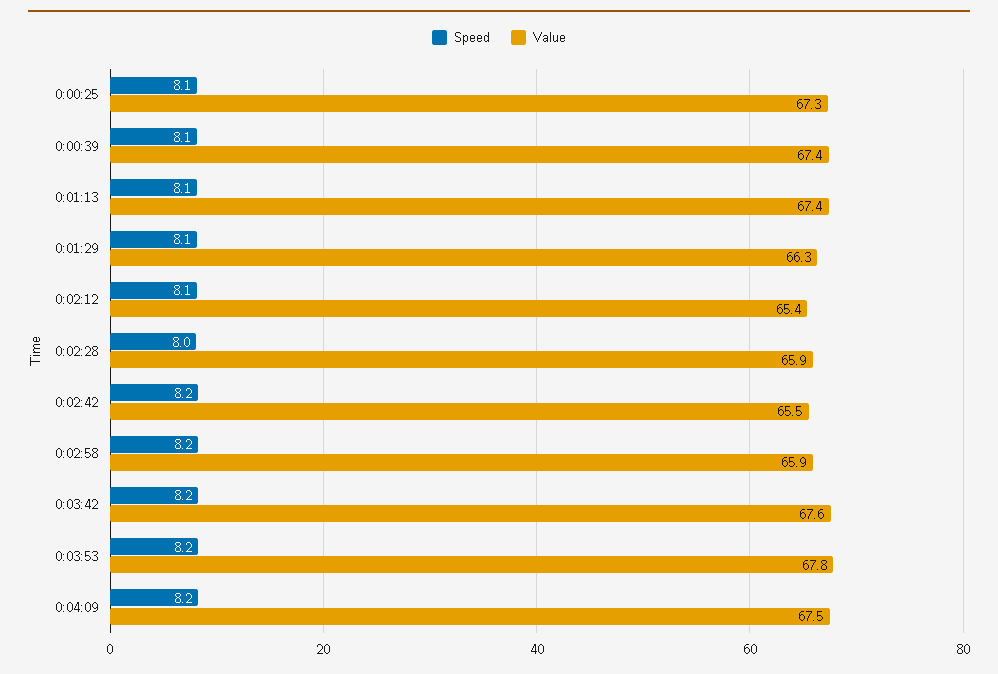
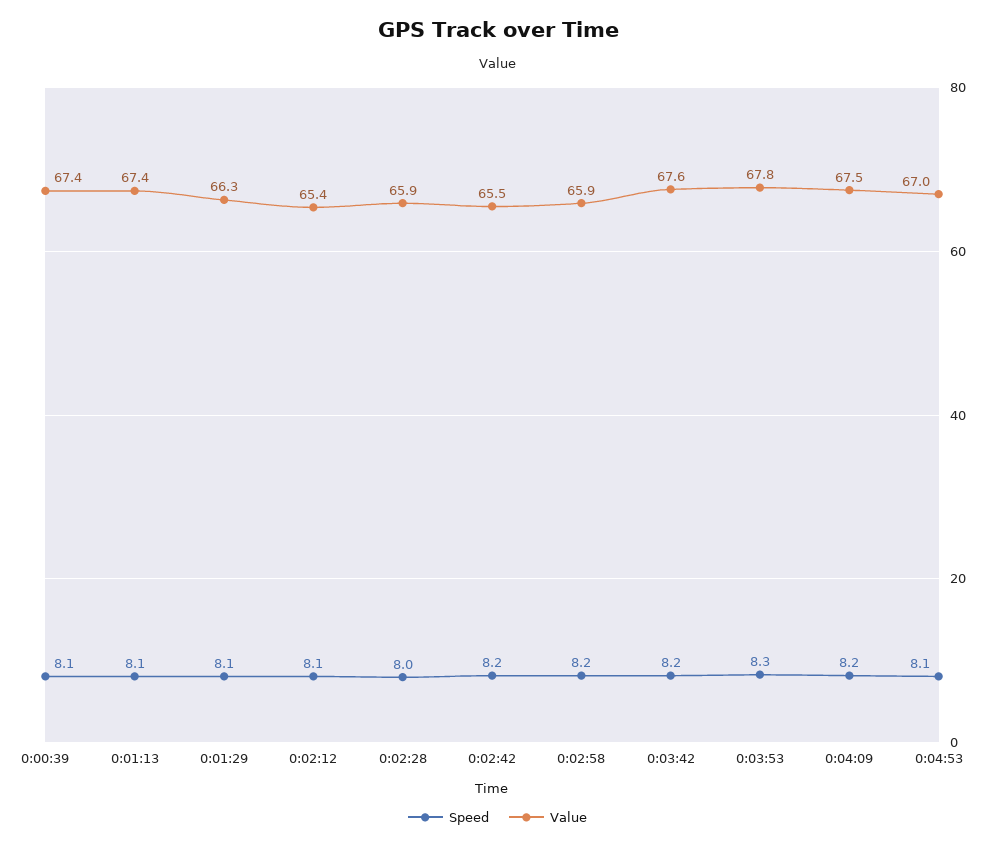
Speed, 0:00:25: 8.1 -> none
Value, 0:00:25: 67.3 -> none
Speed, 0:03:53: 8.2 -> 8.3
Speed, 0:04:53: none -> 8.1
Value, 0:04:53: none -> 67

